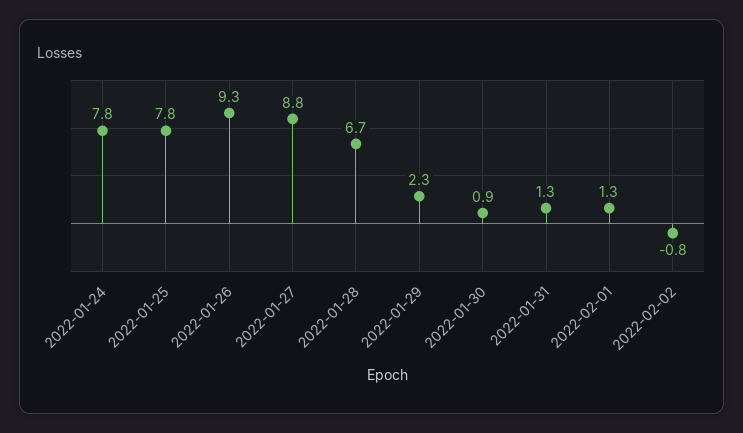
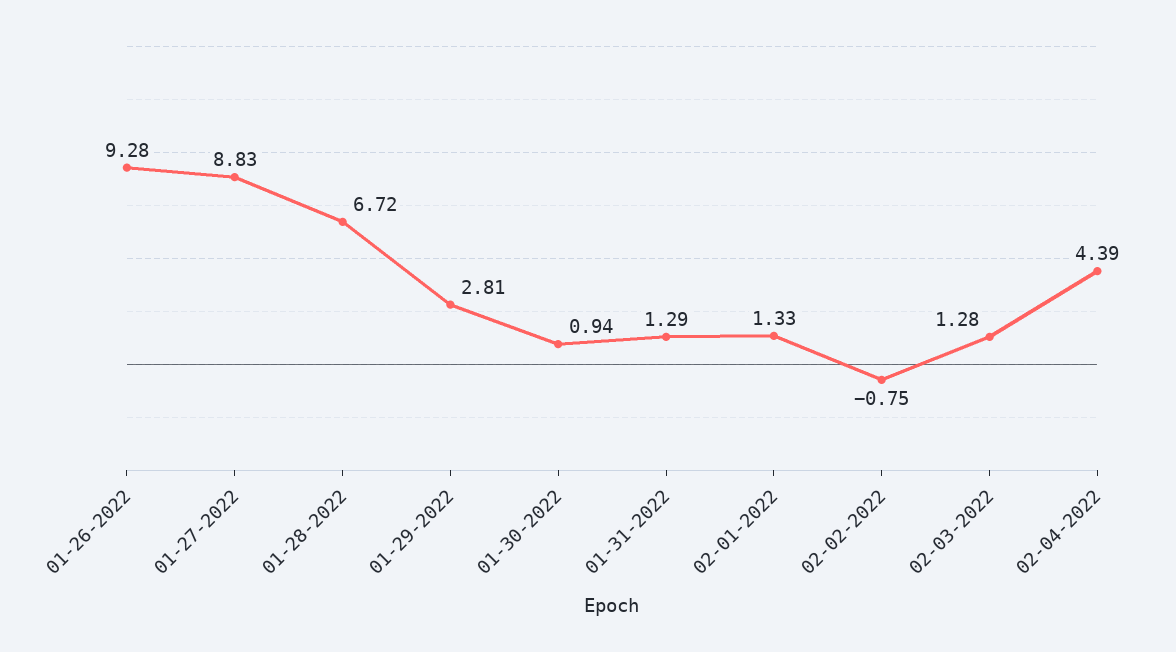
2022-01-24: 7.8 -> none
2022-01-25: 7.8 -> none
2022-01-29: 2.3 -> 2.81
02-03-2022: none -> 1.28
02-04-2022: none -> 4.39

